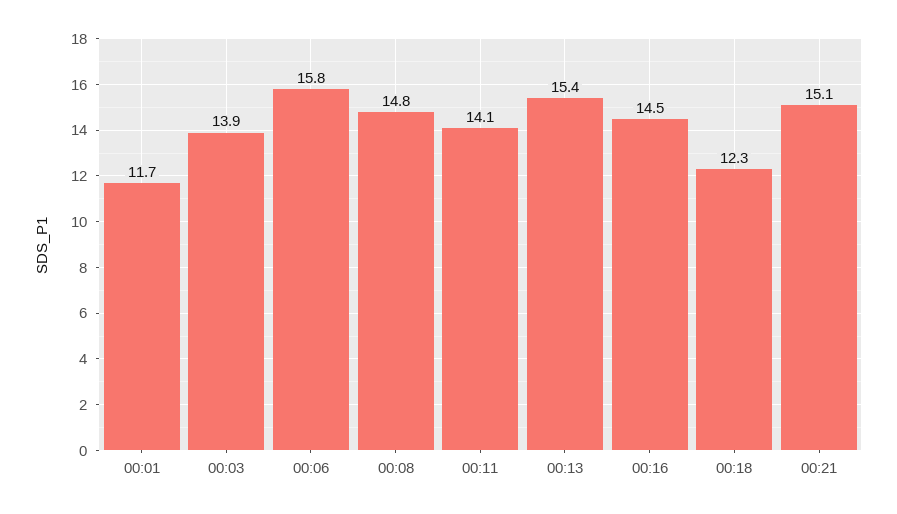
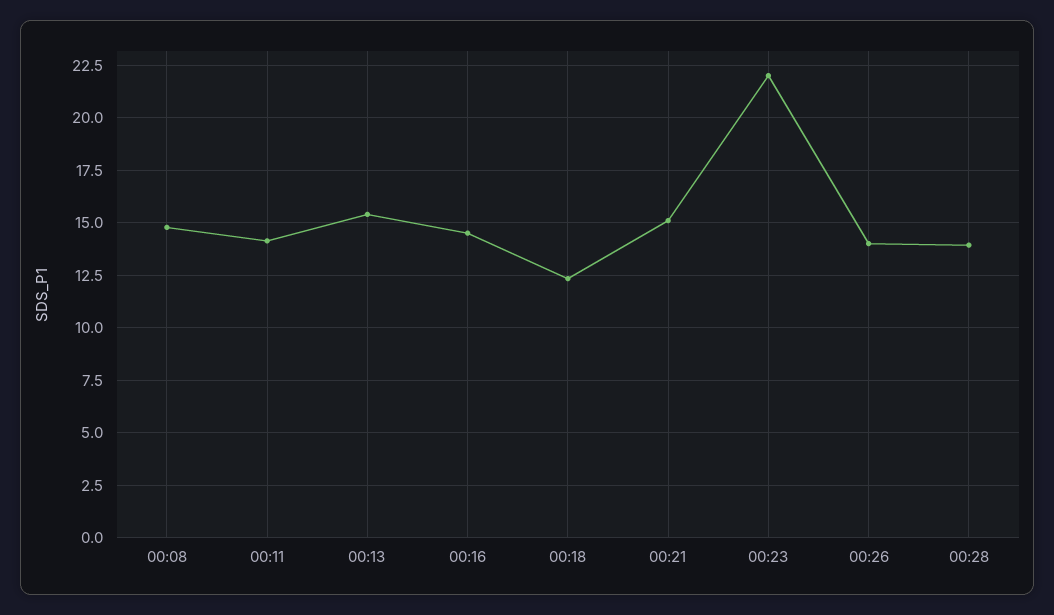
00:01: 11.7 -> none
00:03: 13.9 -> none
00:06: 15.8 -> none
00:23: none -> 22
00:26: none -> 14
00:28: none -> 14

